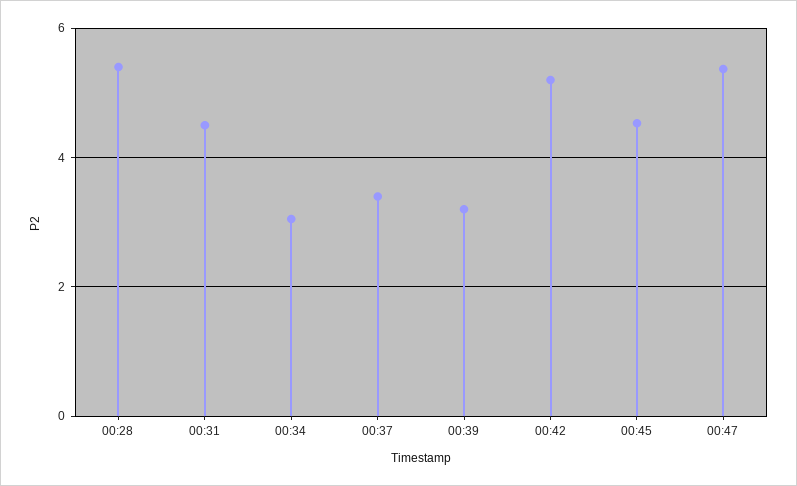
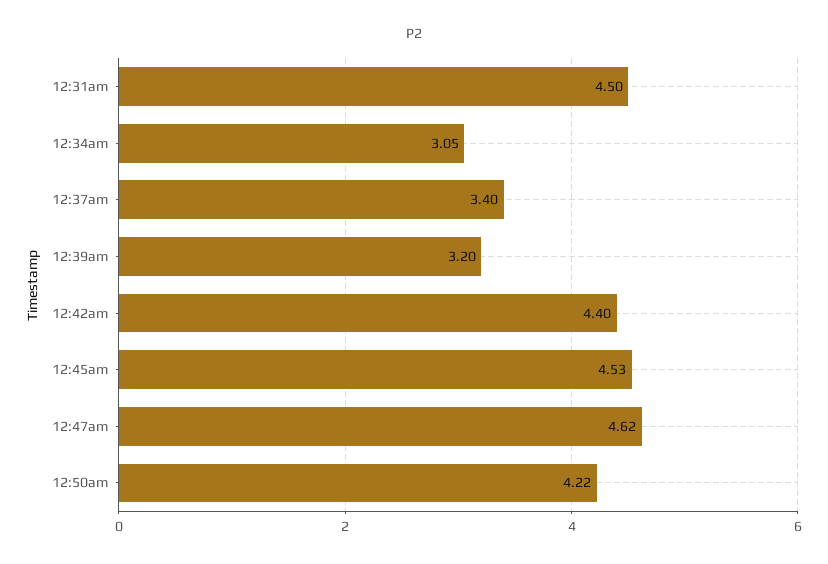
00:28: 5.4 -> none
00:42: 5.2 -> 4.4
00:47: 5.4 -> 4.62
12:50am: none -> 4.22

